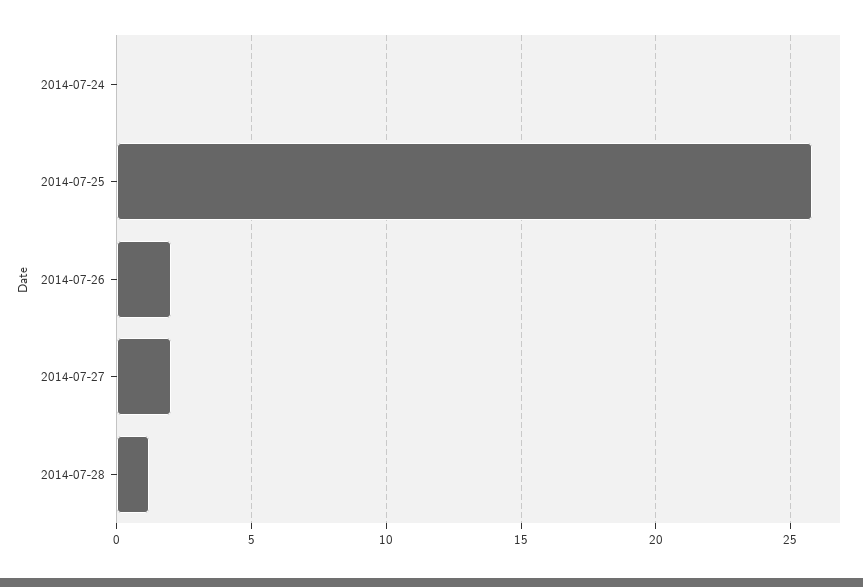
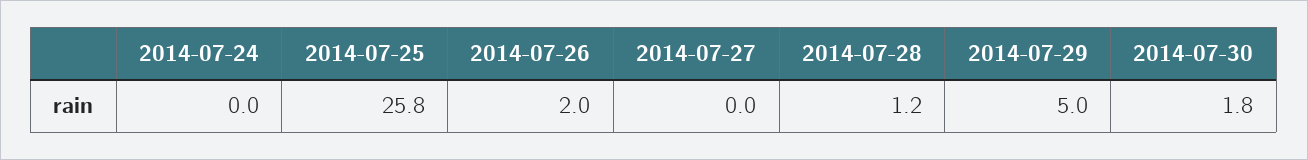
2014-07-27: 2 -> 0
2014-07-29: none -> 5
2014-07-30: none -> 1.8

